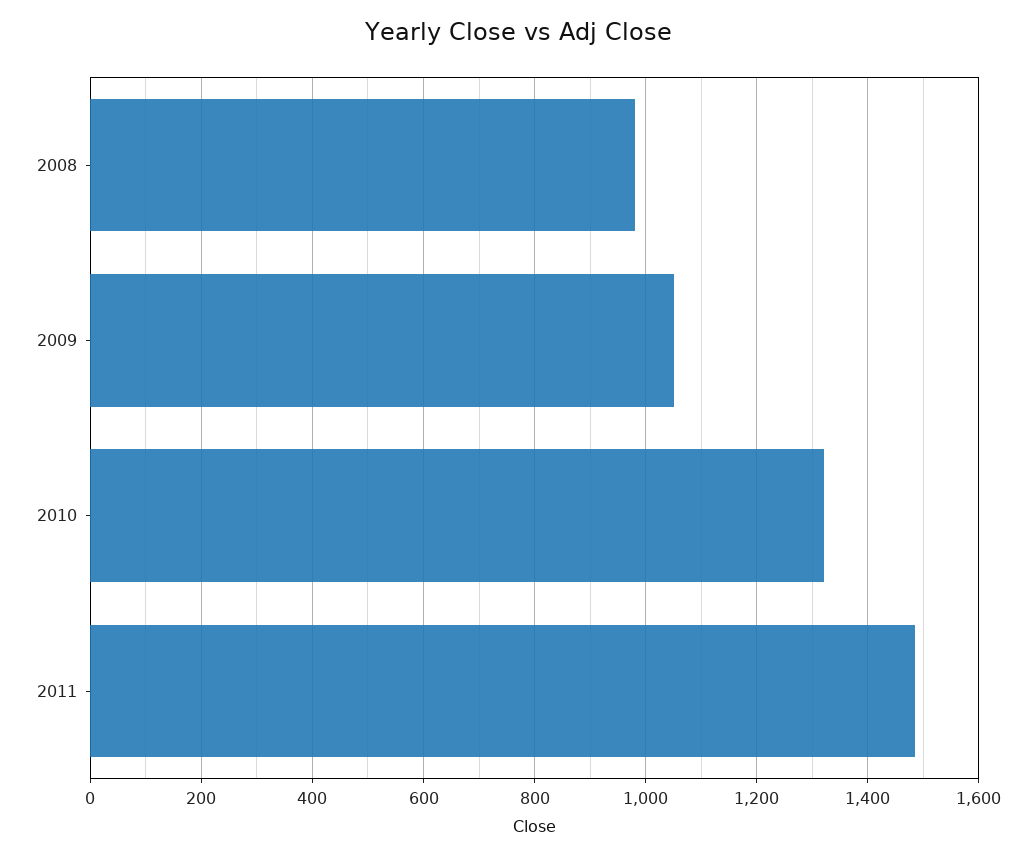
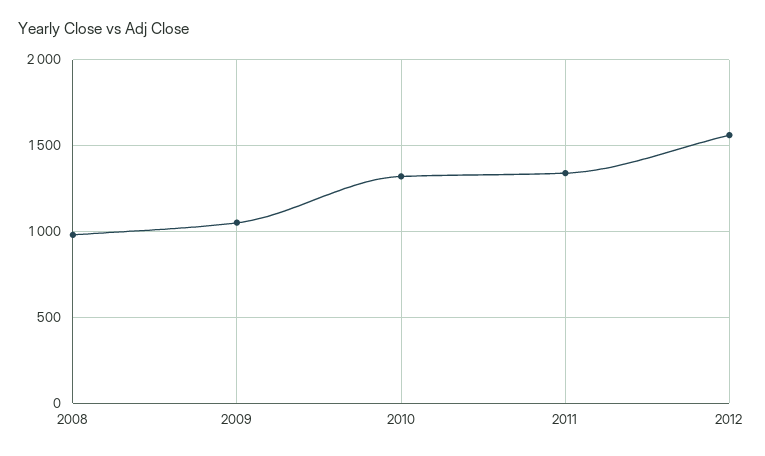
2011: 1480 -> 1350
2012: none -> 1550

